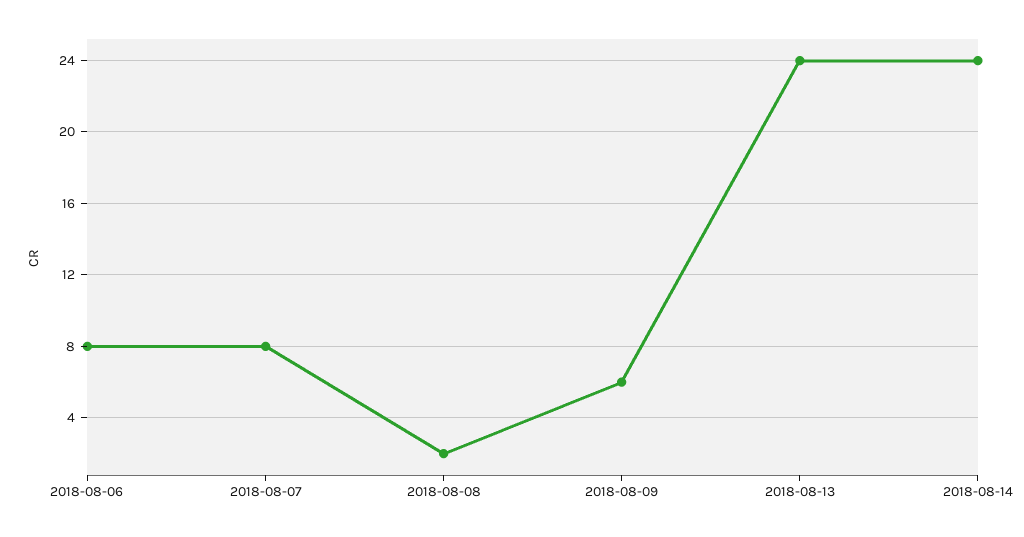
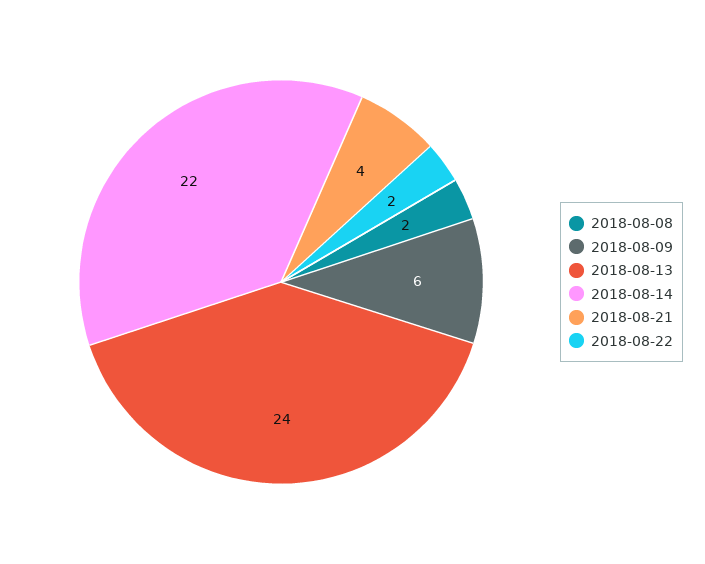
2018-08-06: 8 -> none
2018-08-07: 8 -> none
2018-08-14: 24 -> 22
2018-08-21: none -> 4
2018-08-22: none -> 2

